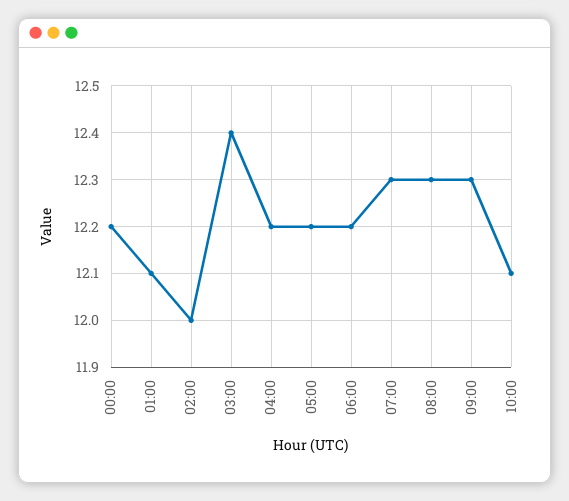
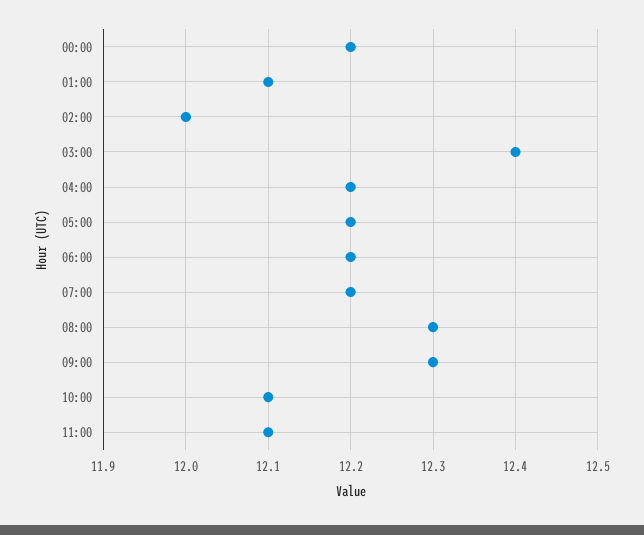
07:00: 12.3 -> 12.2
11:00: none -> 12.1

